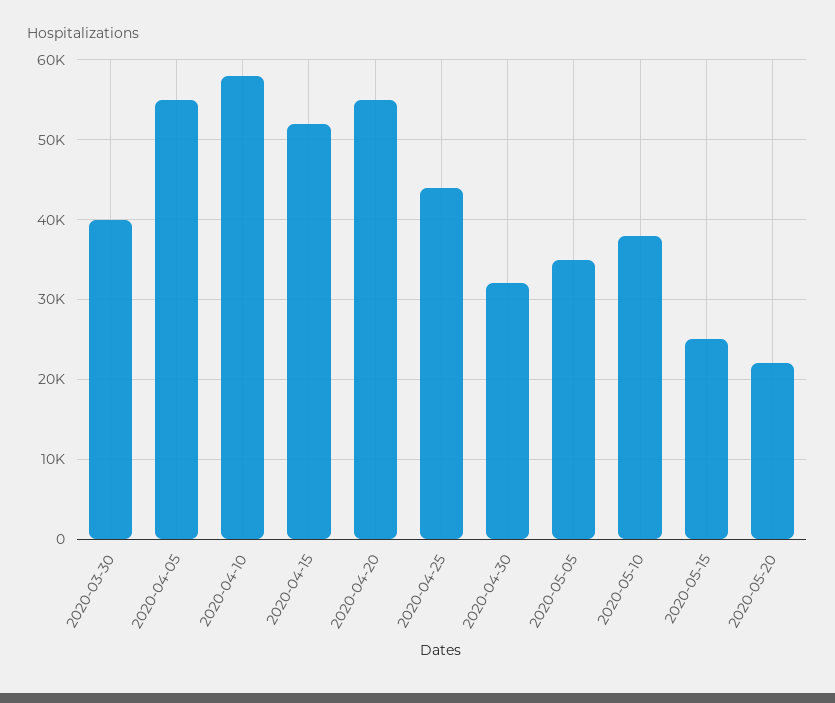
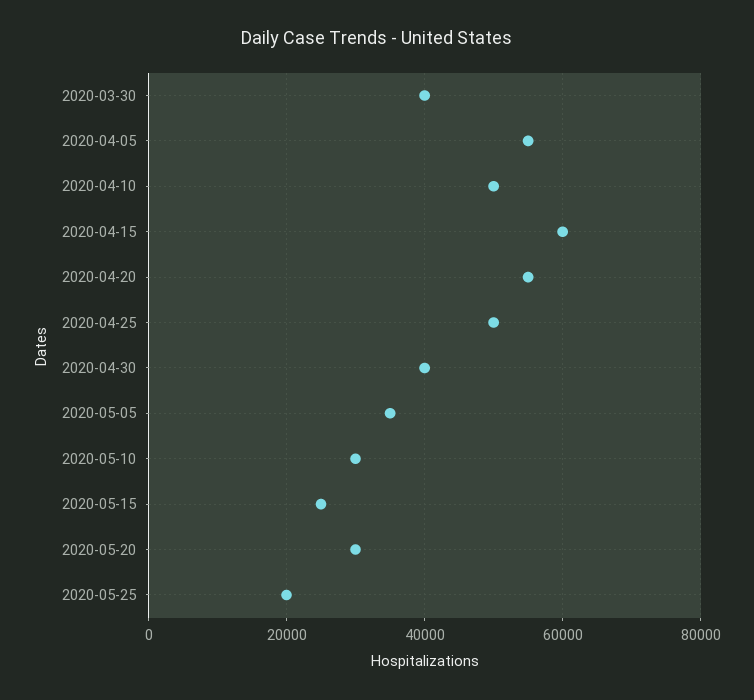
2020-04-10: 58000 -> 50000
2020-04-15: 52000 -> 60000
2020-04-25: 44000 -> 50000
2020-04-30: 32000 -> 40000
2020-05-10: 38000 -> 30000
2020-05-20: 22000 -> 30000
2020-05-25: none -> 20000

